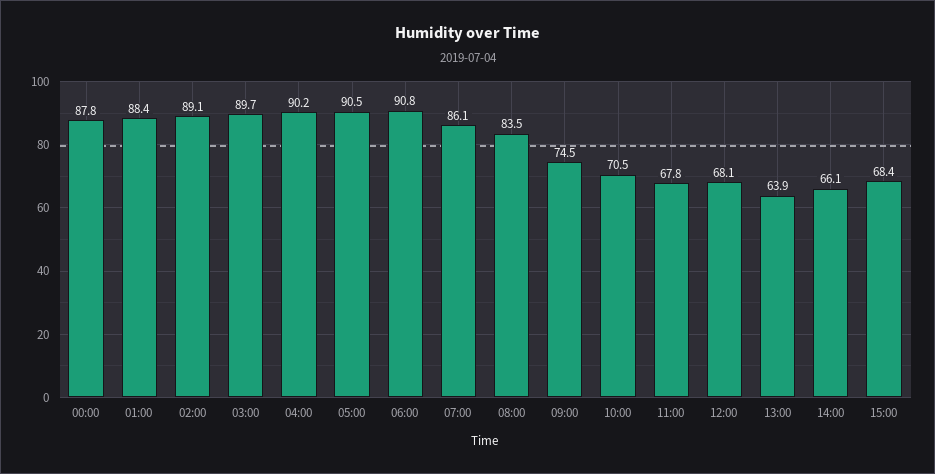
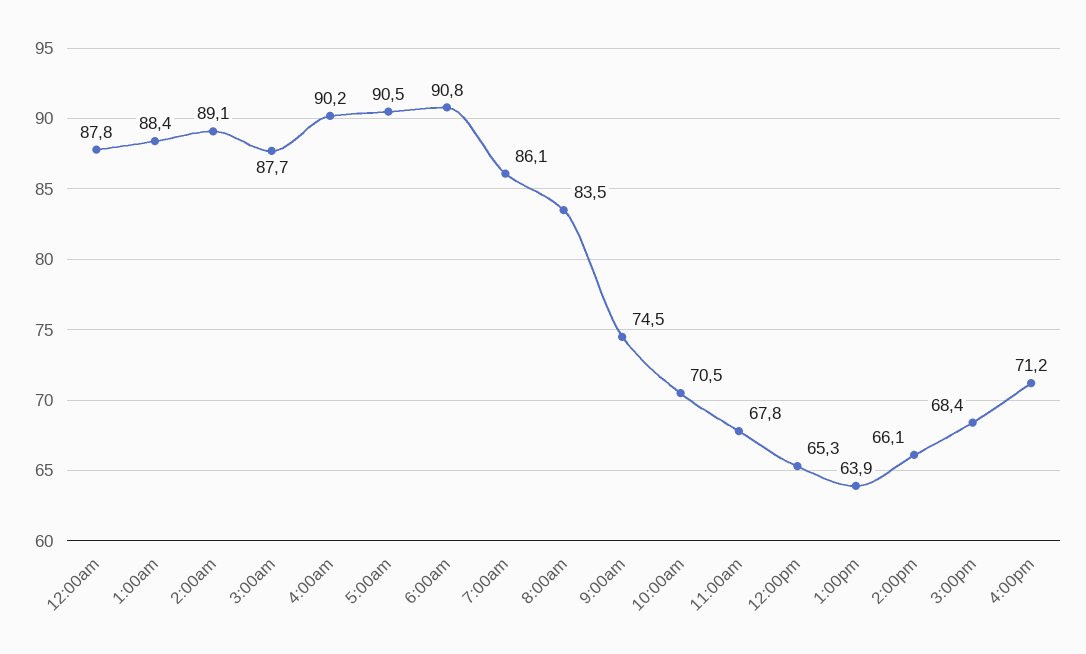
03:00: 89.7 -> 87.7
12:00: 68.1 -> 65.3
4:00pm: none -> 71.2

